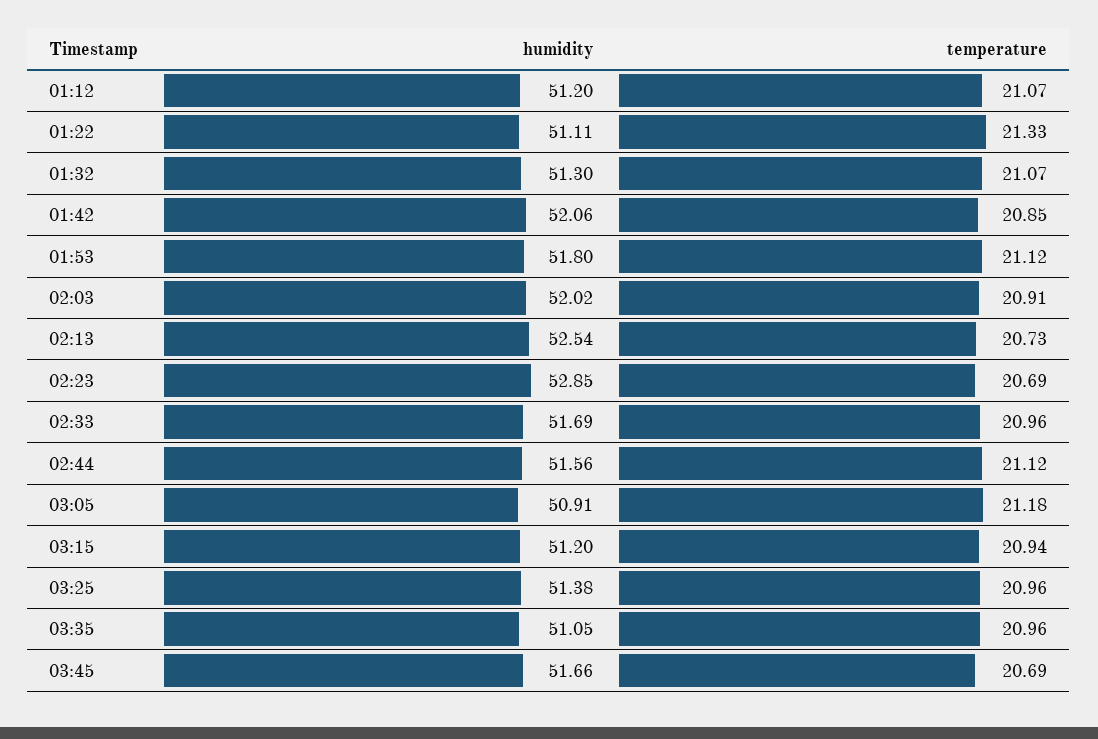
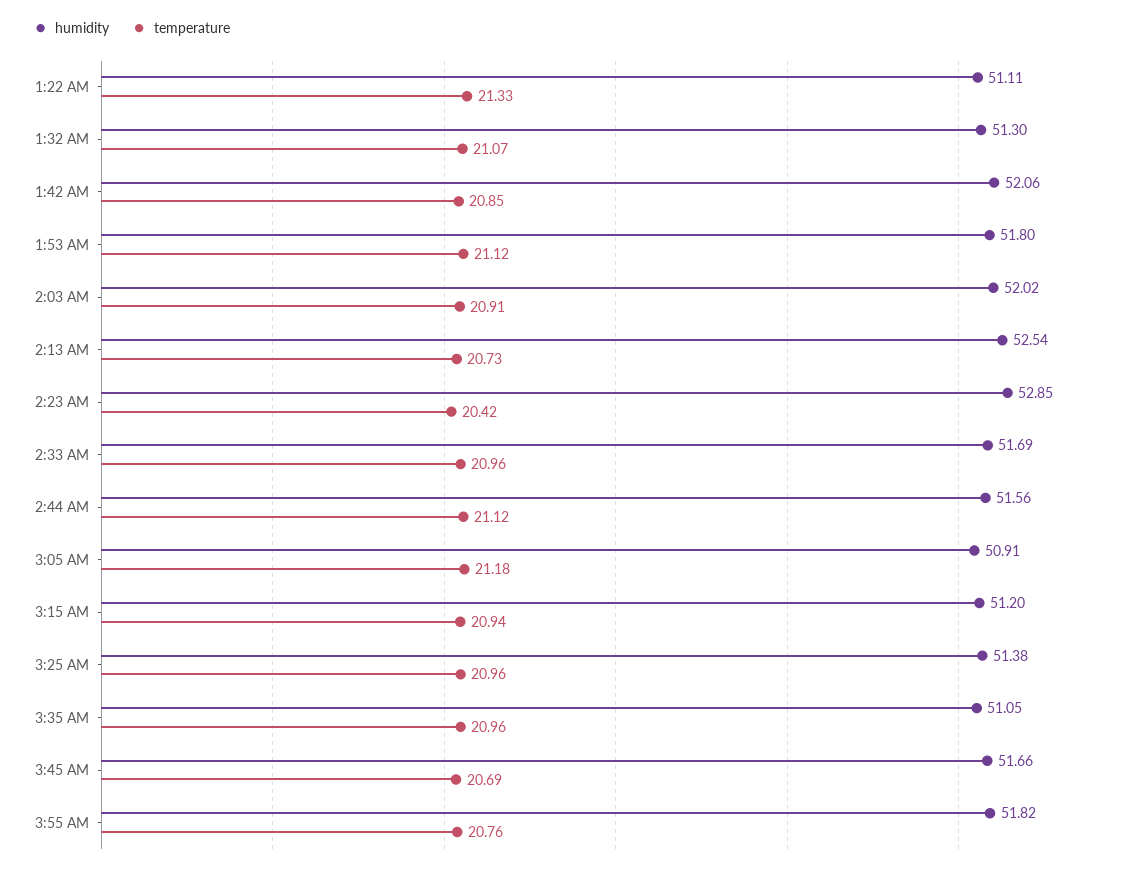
humidity, 01:12: 51.2 -> none
temperature, 01:12: 21.07 -> none
temperature, 02:23: 20.69 -> 20.42
humidity, 3:55 AM: none -> 51.82
temperature, 3:55 AM: none -> 20.76

